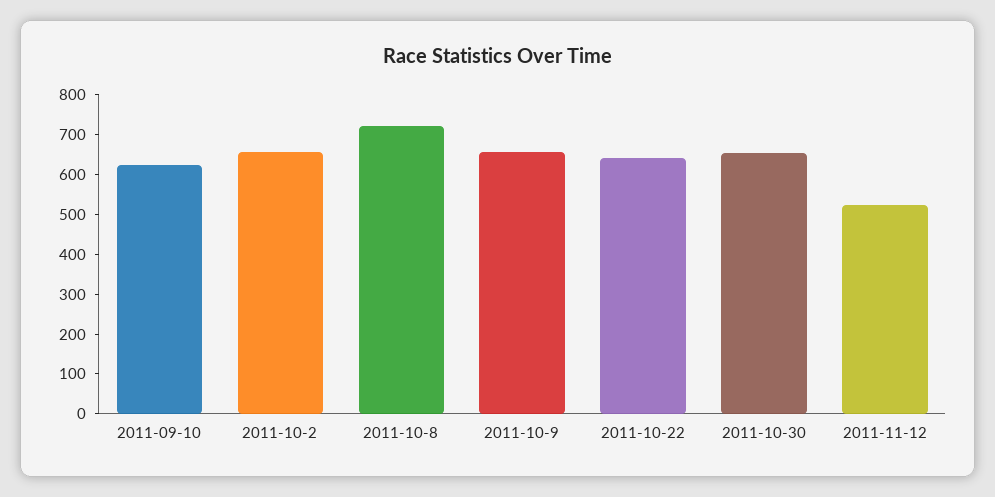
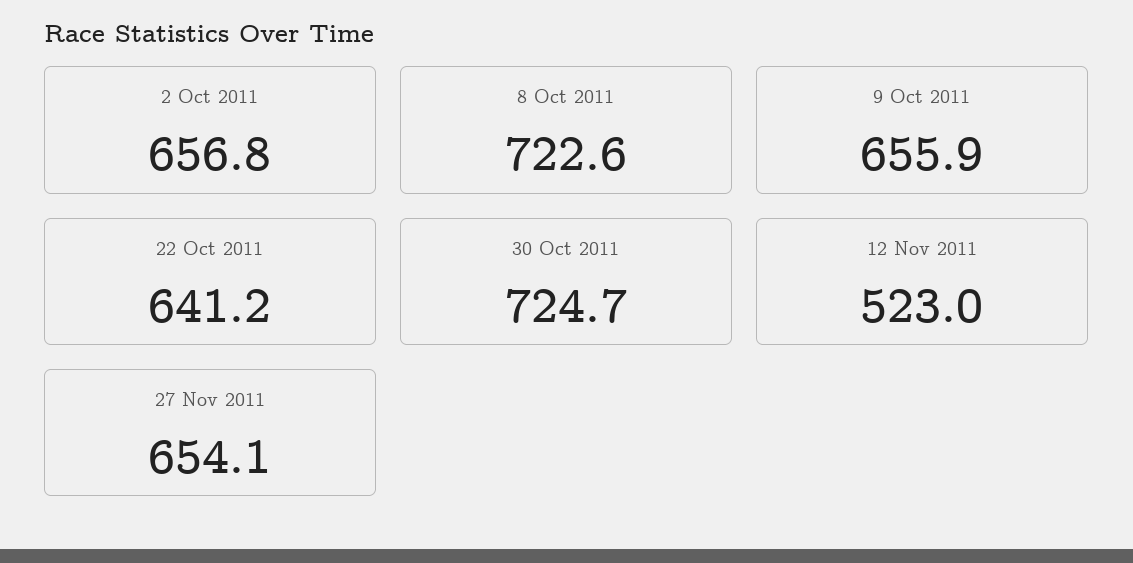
2011-09-10: 625 -> none
2011-10-30: 650 -> 724.7
27 Nov 2011: none -> 654.1

